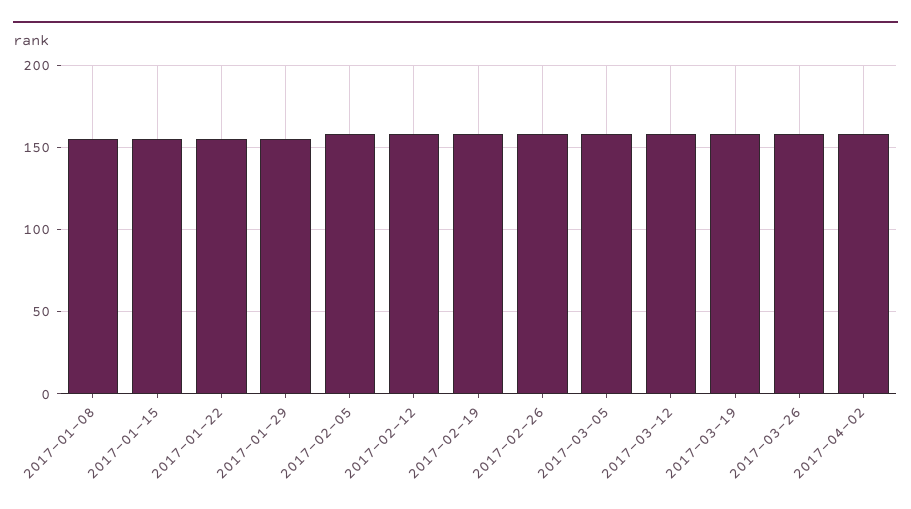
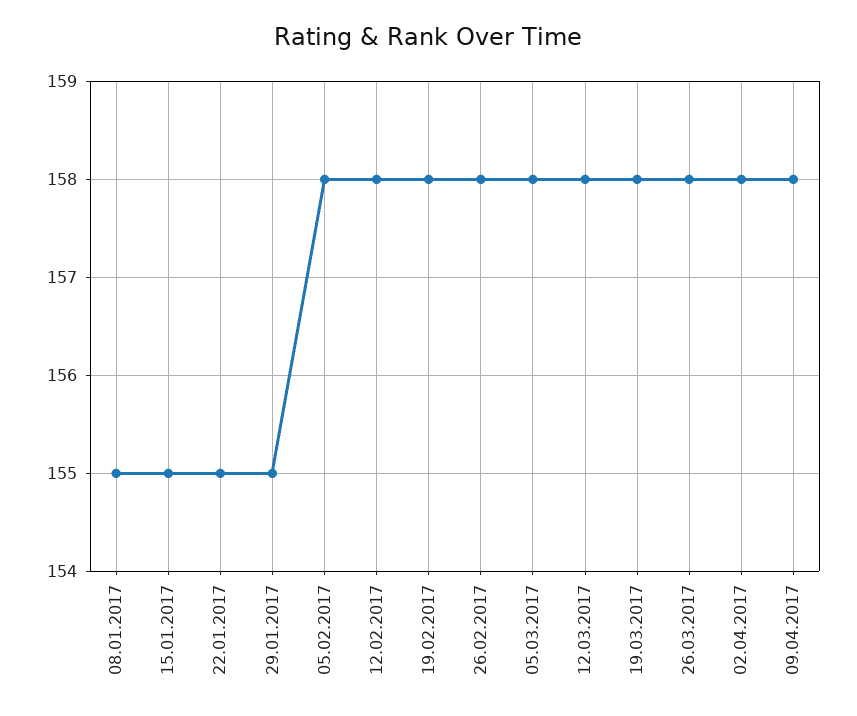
09.04.2017: none -> 158

